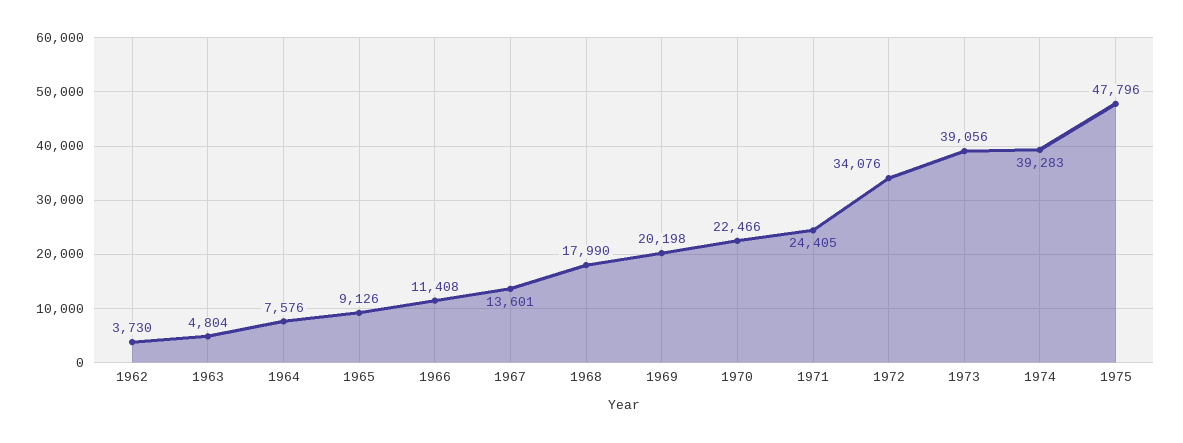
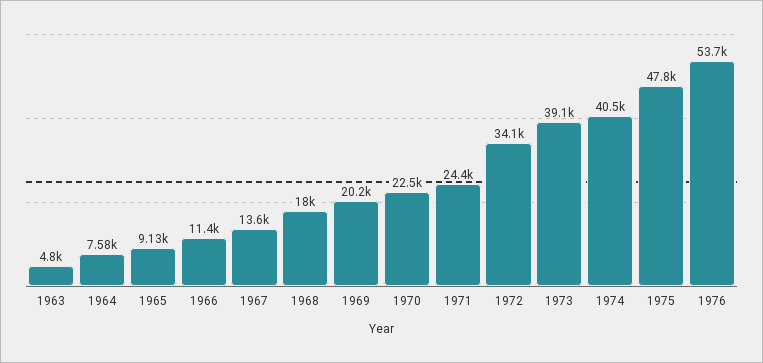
1962: 3730 -> none
1974: 39283 -> 40500
1976: none -> 53700

